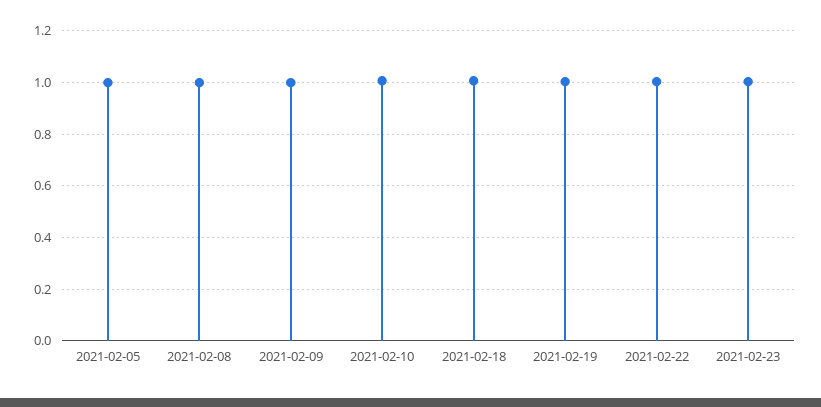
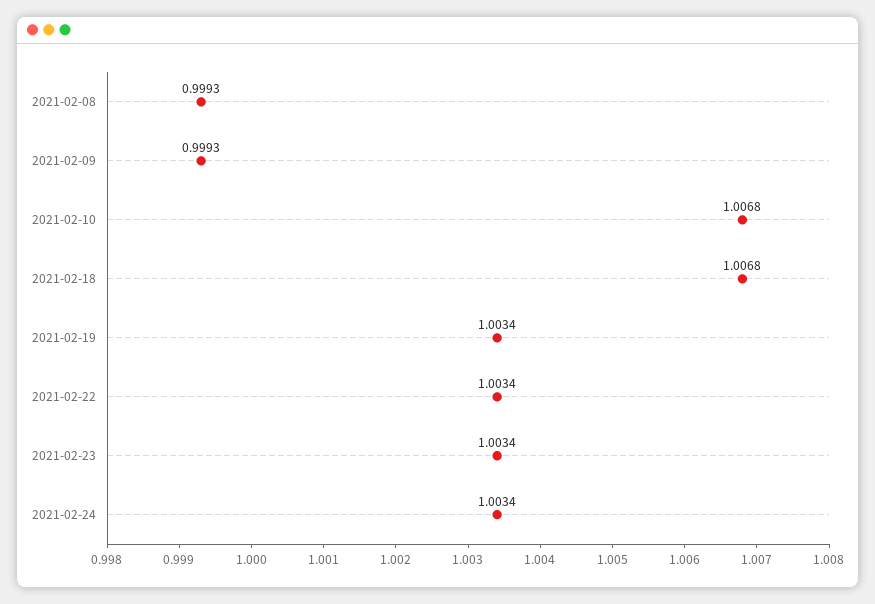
2021-02-05: 1 -> none
2021-02-24: none -> 1.0034

